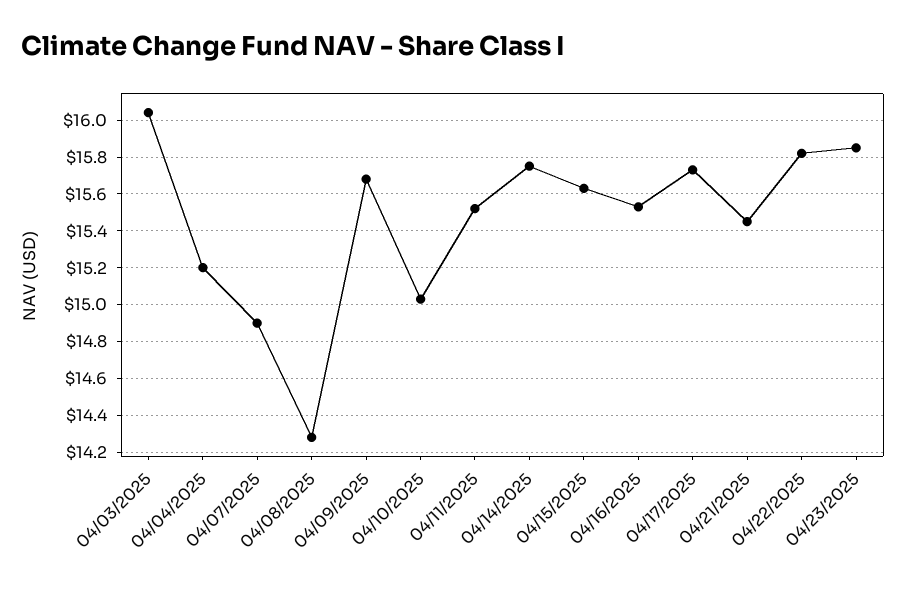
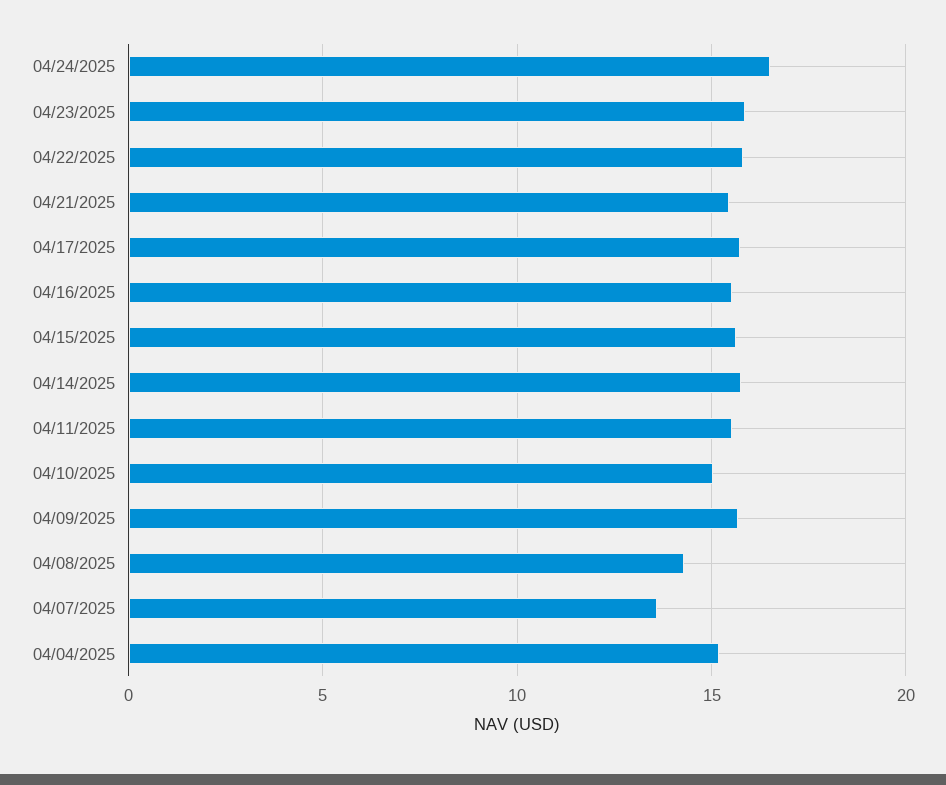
04/03/2025: 16.05 -> none
04/07/2025: 14.9 -> 13.5
04/24/2025: none -> 16.5

